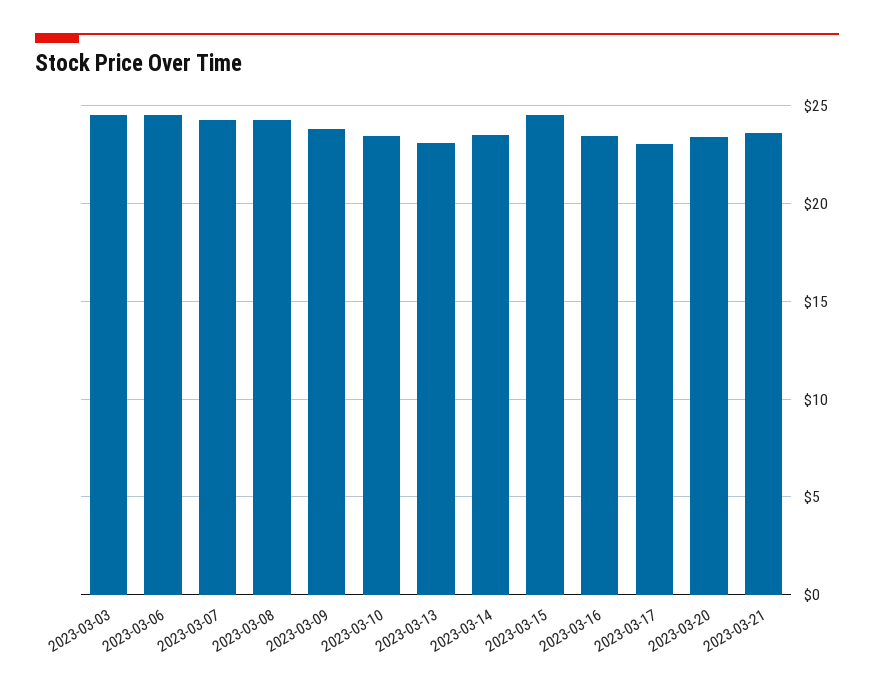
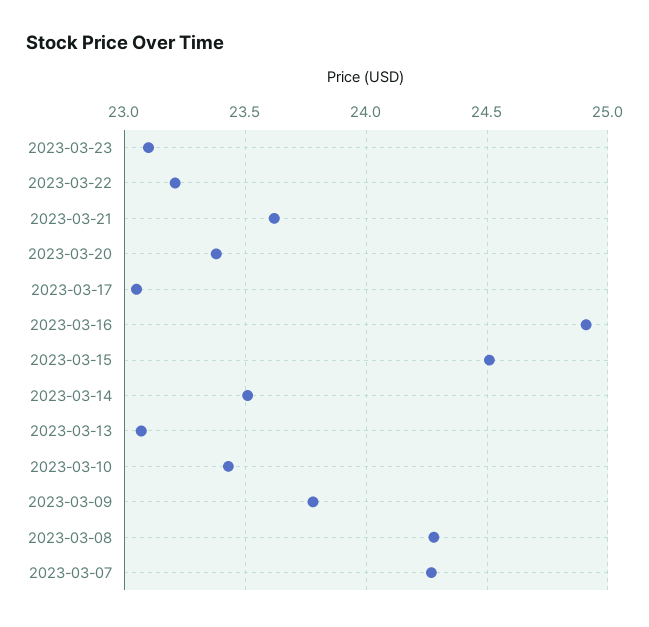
2023-03-03: 24.5 -> none
2023-03-06: 24.5 -> none
2023-03-16: 23.5 -> 24.9
2023-03-23: none -> 23.1
2023-03-22: none -> 23.2

